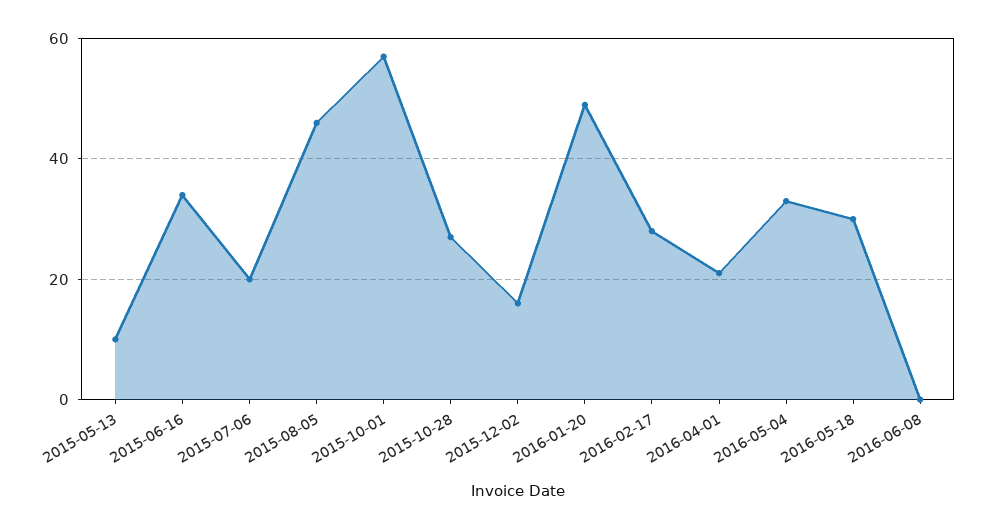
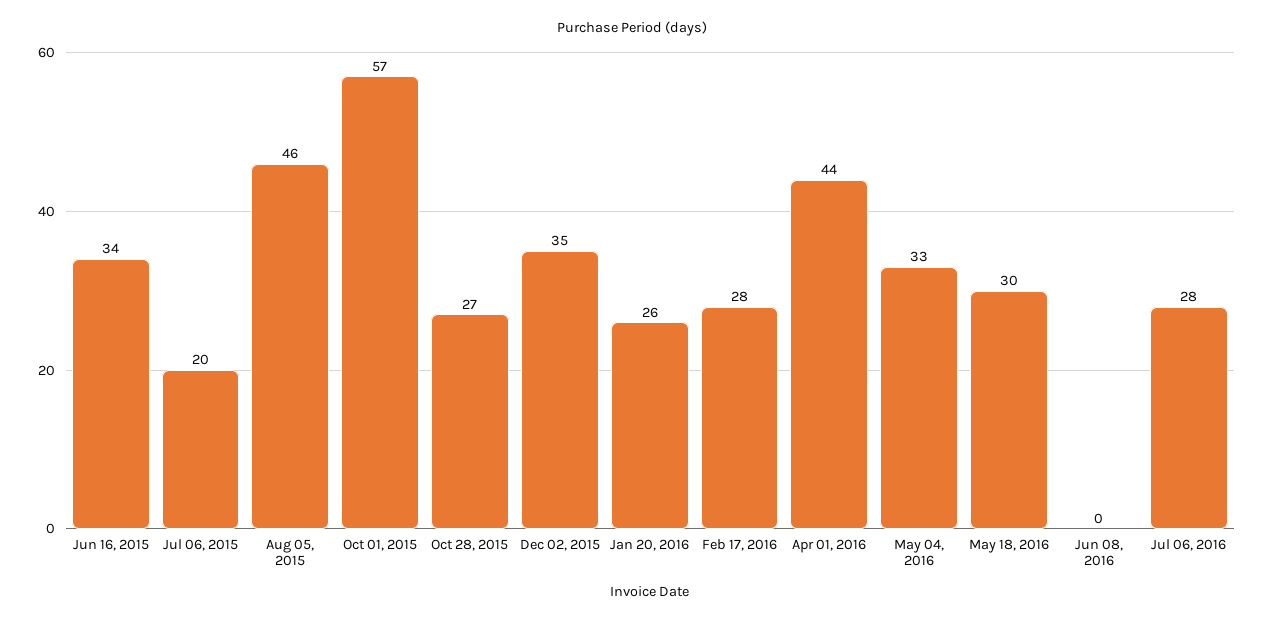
2015-05-13: 10 -> none
2015-12-02: 15 -> 35
2016-01-20: 50 -> 26
2016-04-01: 20 -> 44
Jul 06, 2016: none -> 28

